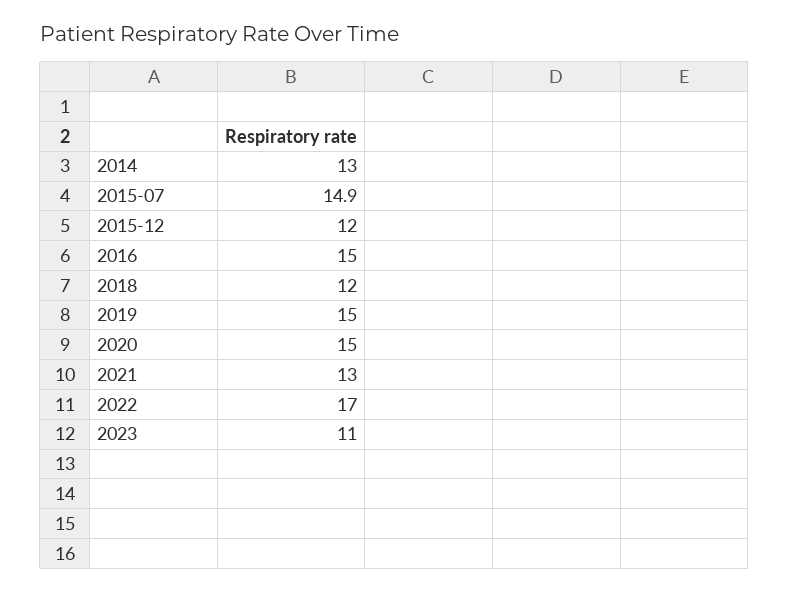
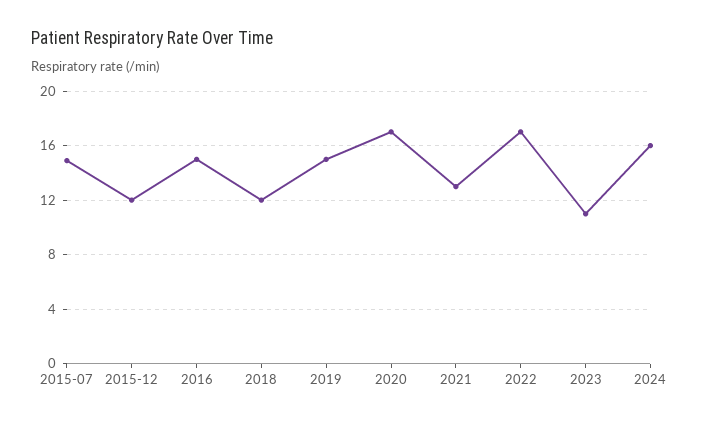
2014: 13 -> none
2020: 15 -> 17
2024: none -> 16

